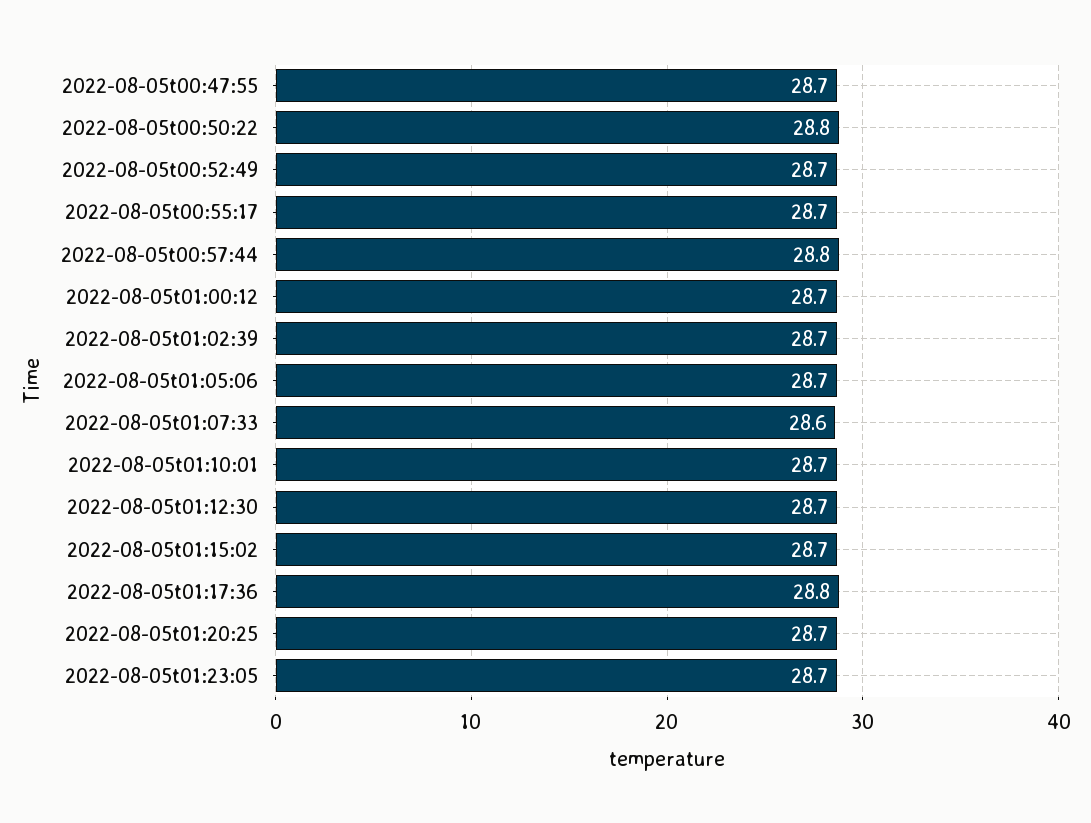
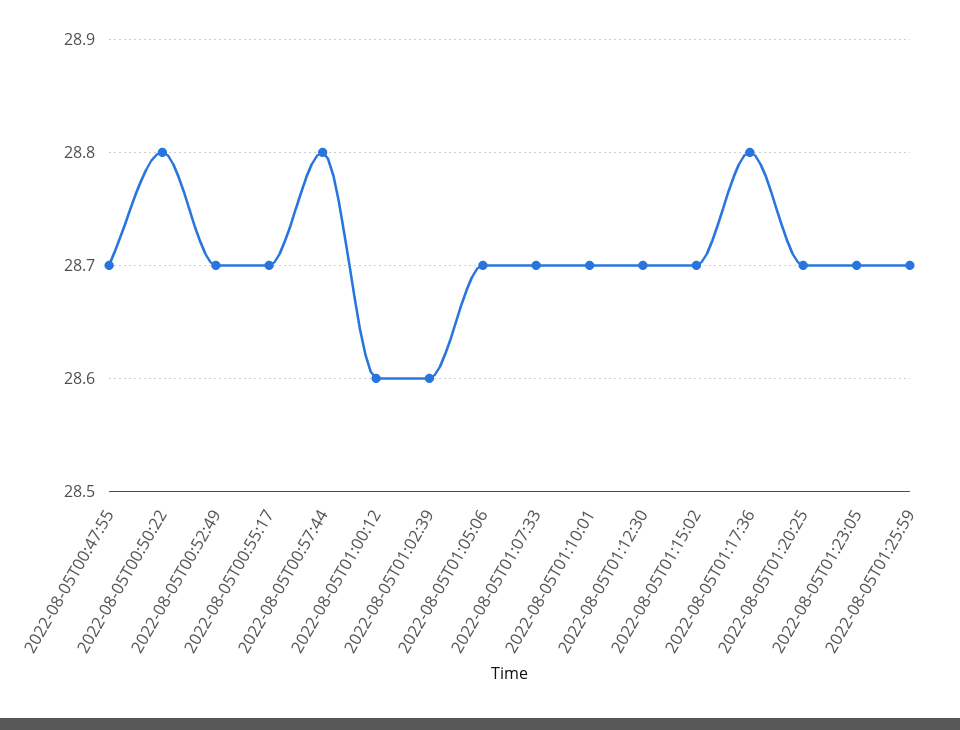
2022-08-05t01:00:12: 28.7 -> 28.6
2022-08-05t01:02:39: 28.7 -> 28.6
2022-08-05t01:07:33: 28.6 -> 28.7
2022-08-05T01:25:59: none -> 28.7

